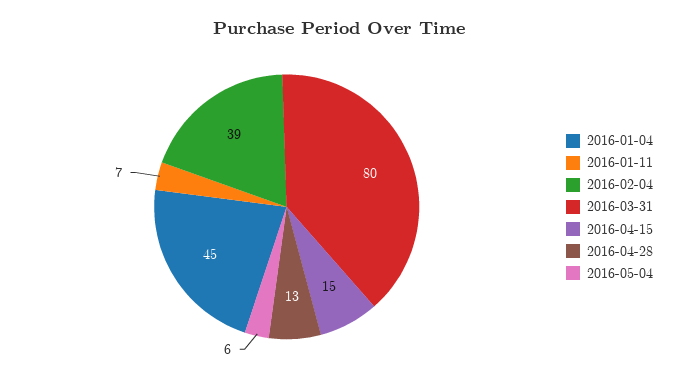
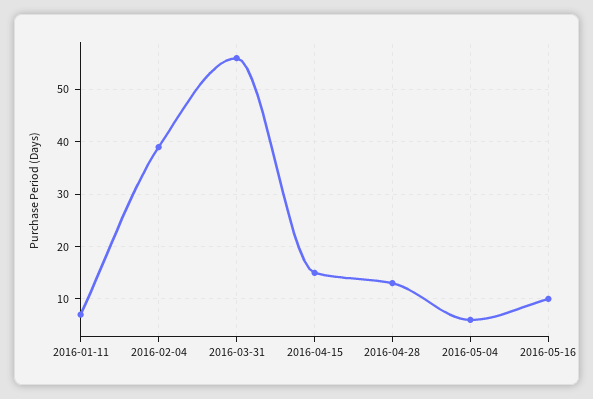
2016-01-04: 45 -> none
2016-03-31: 80 -> 55
2016-05-16: none -> 10

